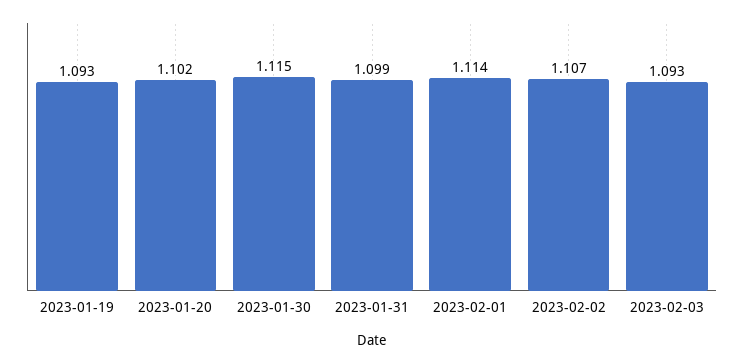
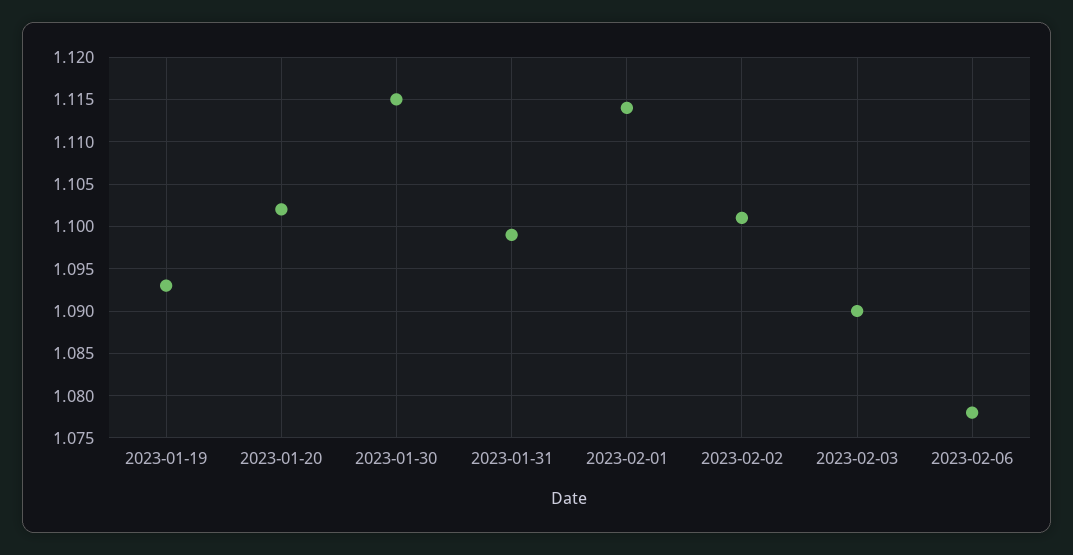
2023-02-02: 1.107 -> 1.101
2023-02-03: 1.093 -> 1.09
2023-02-06: none -> 1.078

